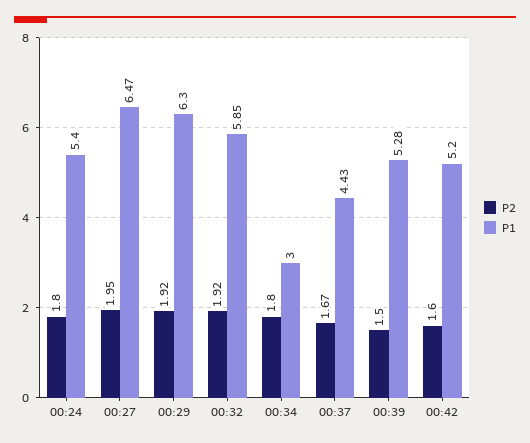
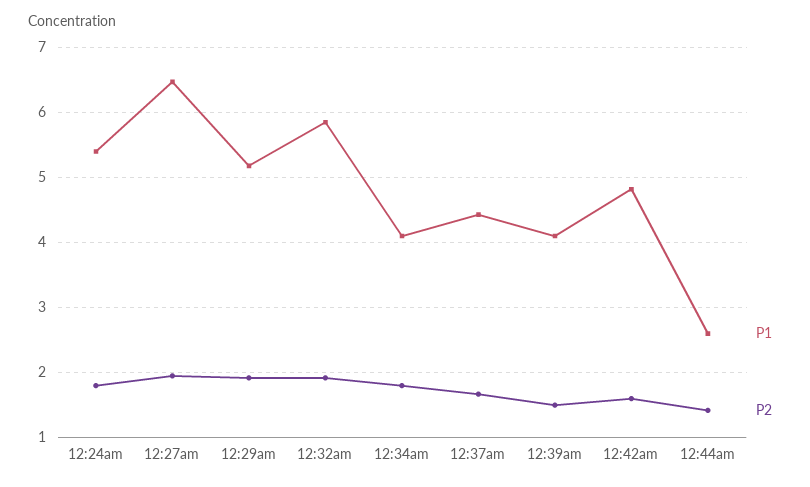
P1, 00:29: 6.3 -> 5.2
P1, 00:34: 3 -> 4.1
P1, 00:39: 5.28 -> 4.1
P1, 00:42: 5.2 -> 4.8
P1, 12:44am: none -> 2.6
P2, 12:44am: none -> 1.4

